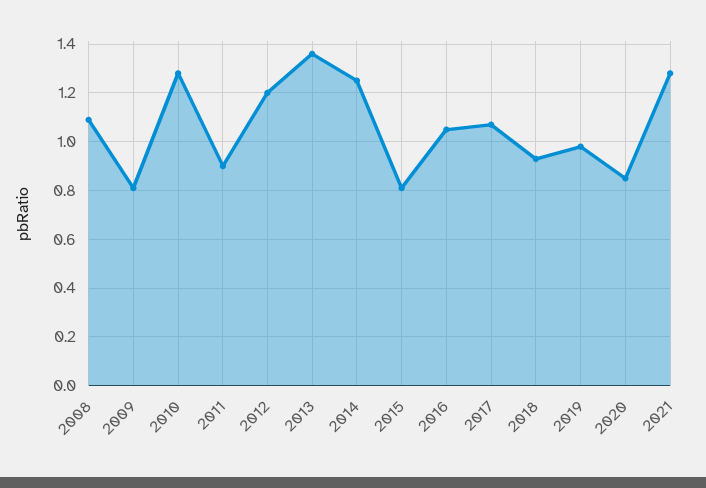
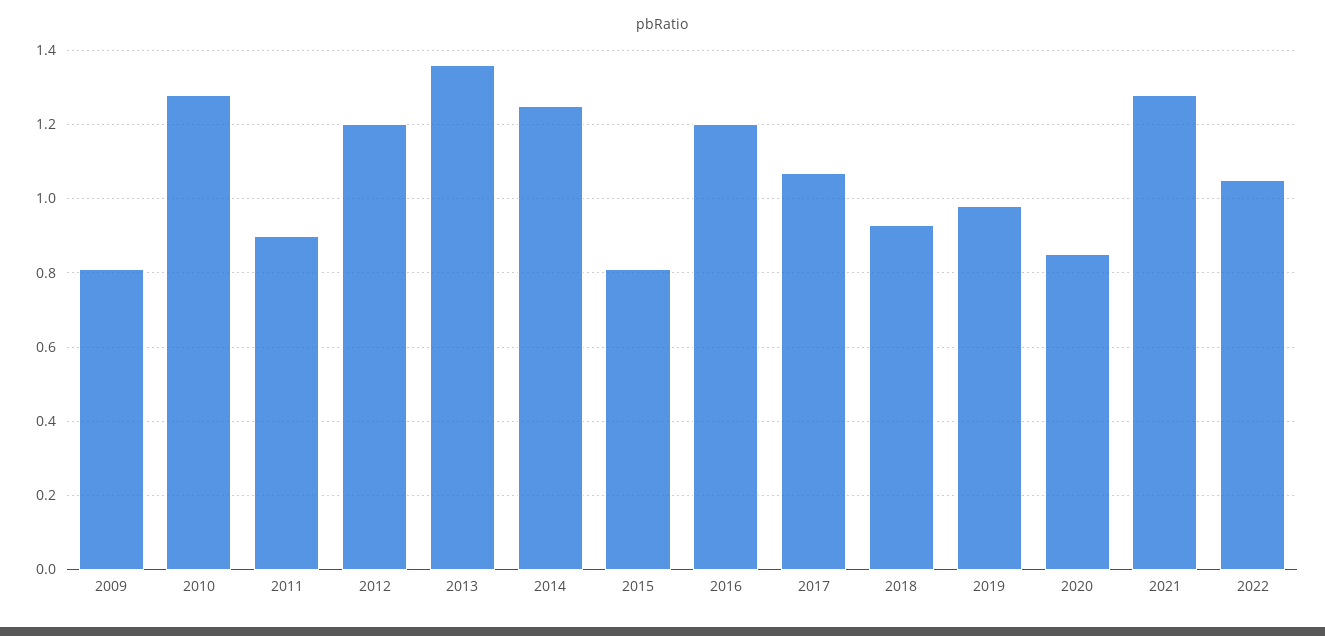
2008: 1.1 -> none
2016: 1.05 -> 1.2
2022: none -> 1.05

